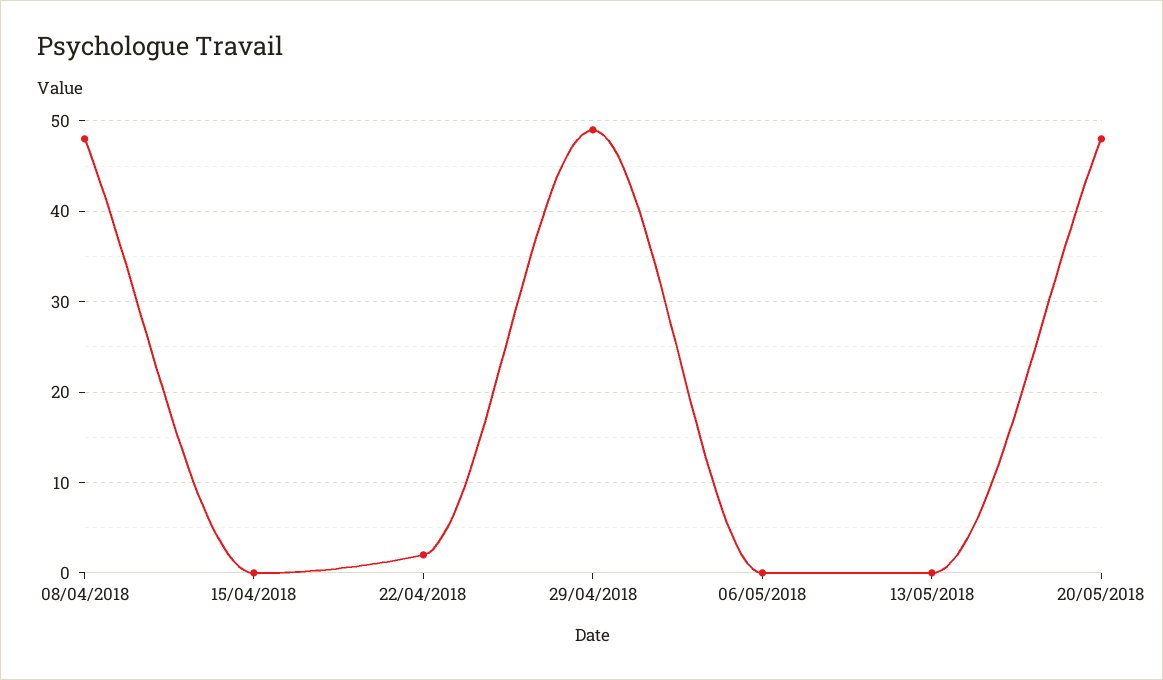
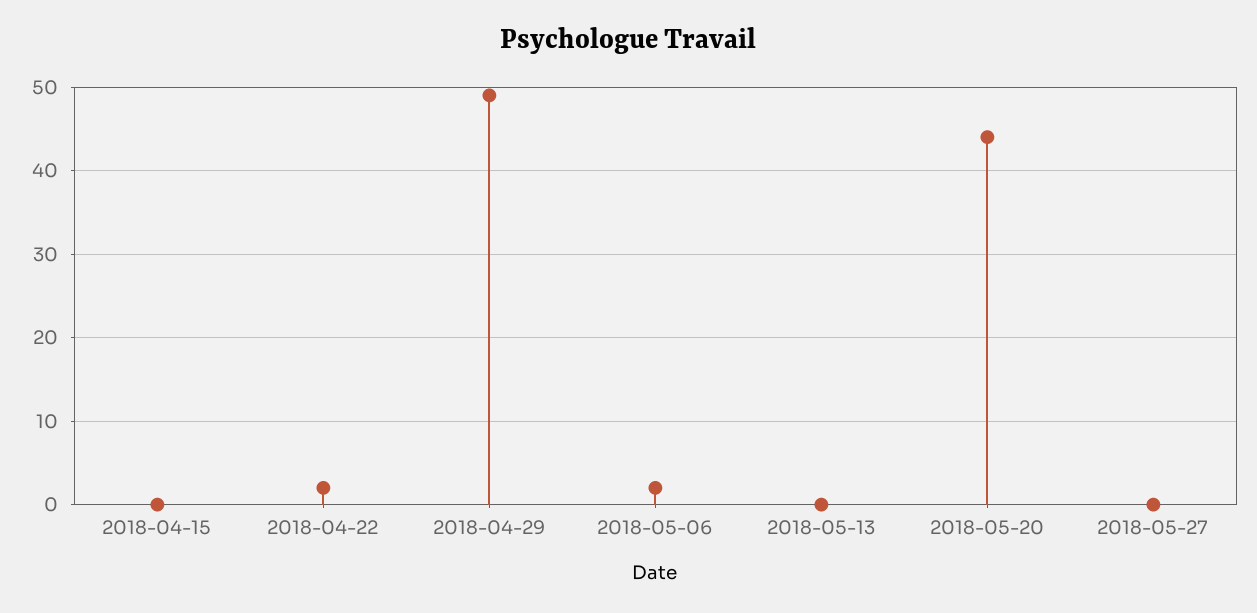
08/04/2018: 48 -> none
06/05/2018: 0 -> 2
20/05/2018: 48 -> 44
2018-05-27: none -> 0

